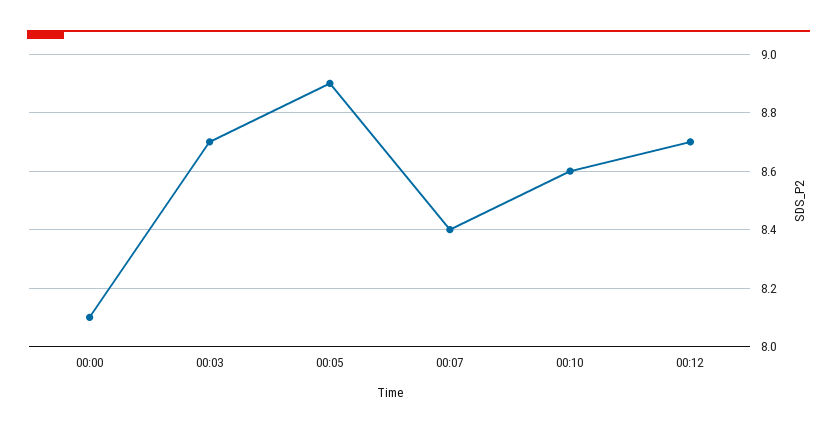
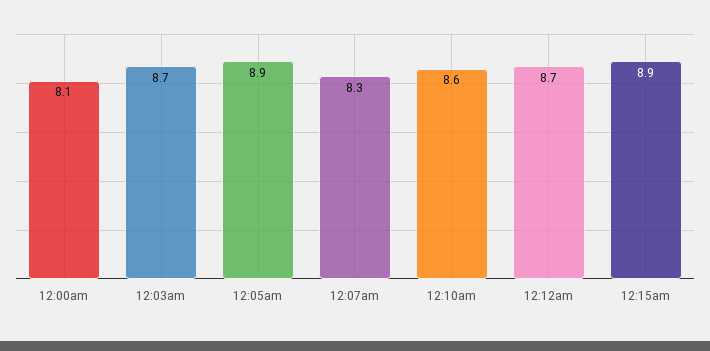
00:07: 8.4 -> 8.3
12:15am: none -> 8.9

